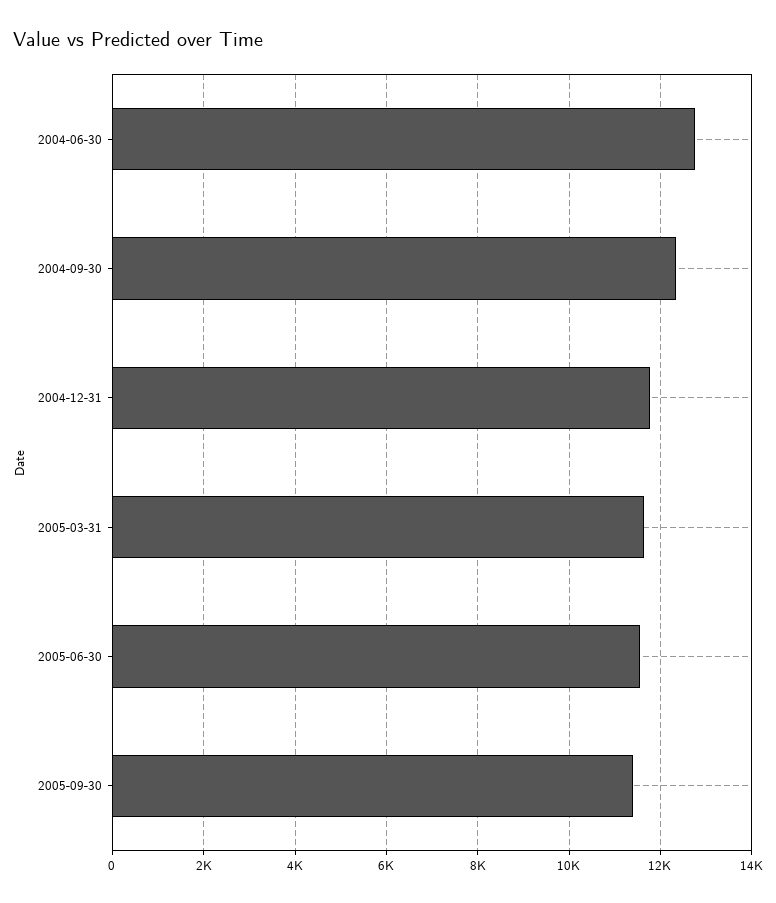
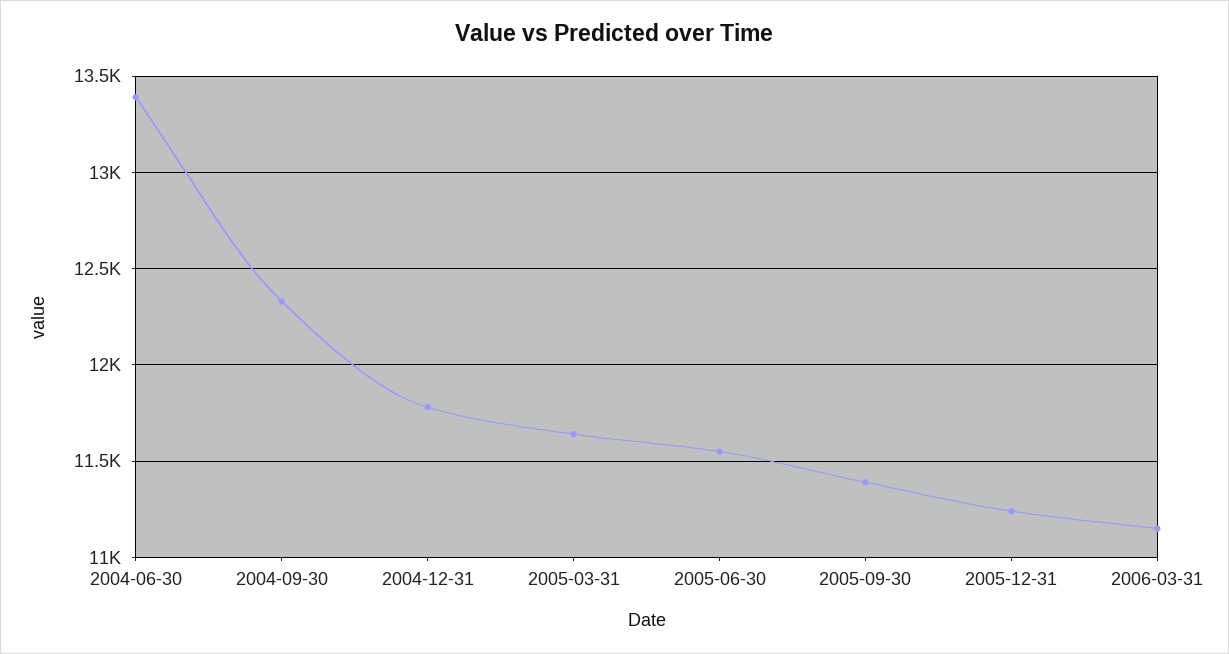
2004-06-30: 12800 -> 13400
2005-12-31: none -> 11250
2006-03-31: none -> 11150

